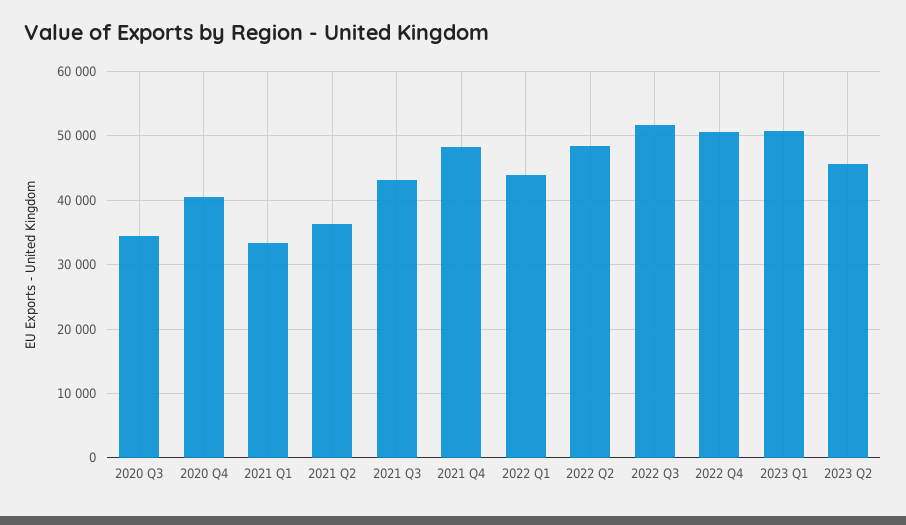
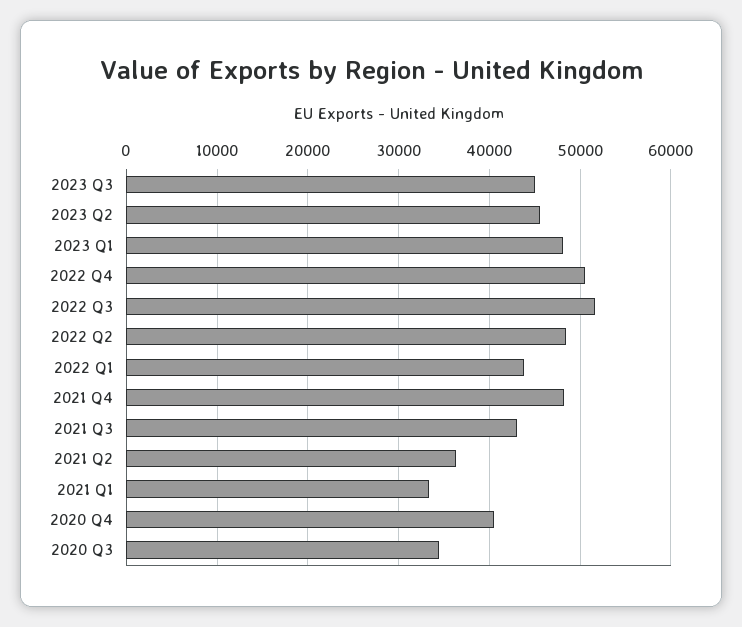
2023 Q1: 51000 -> 48000
2023 Q3: none -> 45000

